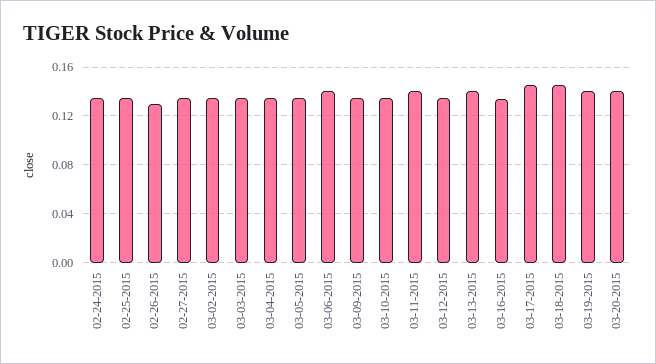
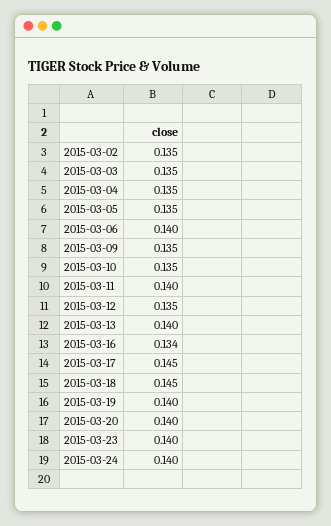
02-24-2015: 0.135 -> none
02-25-2015: 0.135 -> none
02-26-2015: 0.13 -> none
02-27-2015: 0.135 -> none
2015-03-23: none -> 0.14
2015-03-24: none -> 0.14

